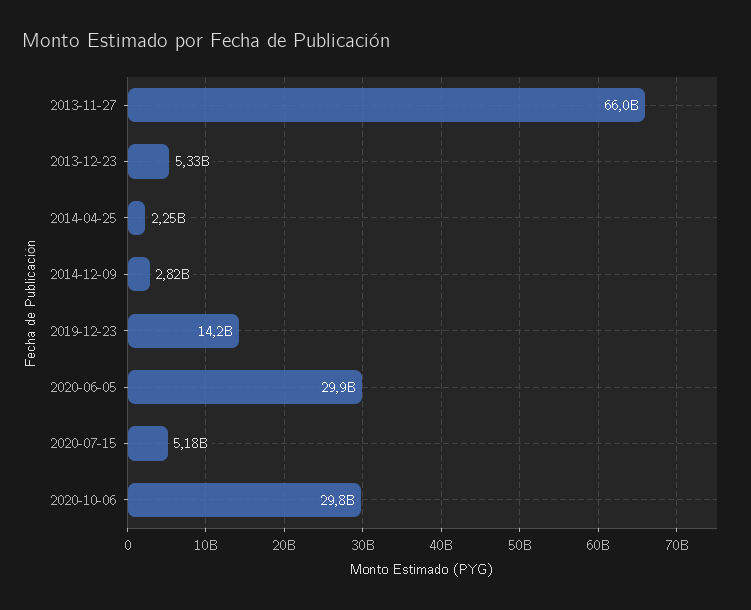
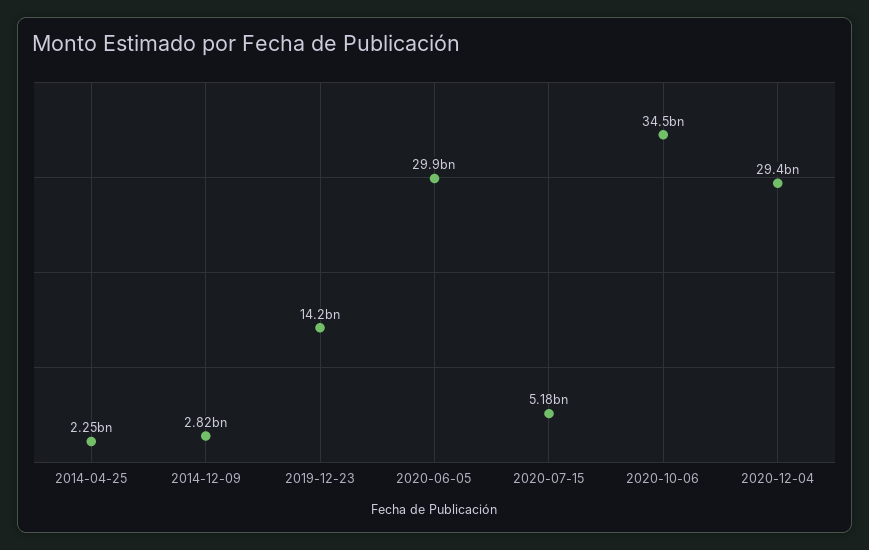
2013-11-27: 66000000000 -> none
2013-12-23: 5330000000 -> none
2020-10-06: 29800000000 -> 34500000000
2020-12-04: none -> 29400000000

